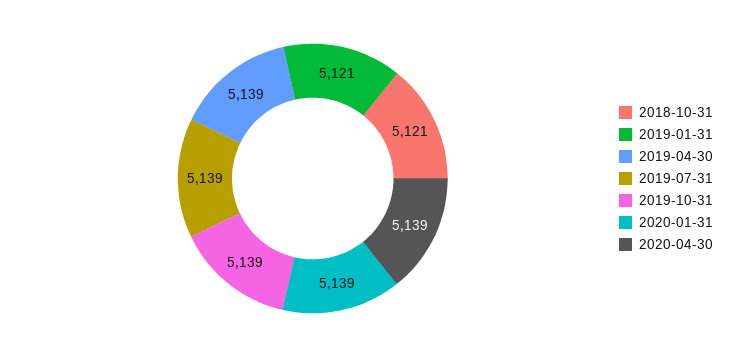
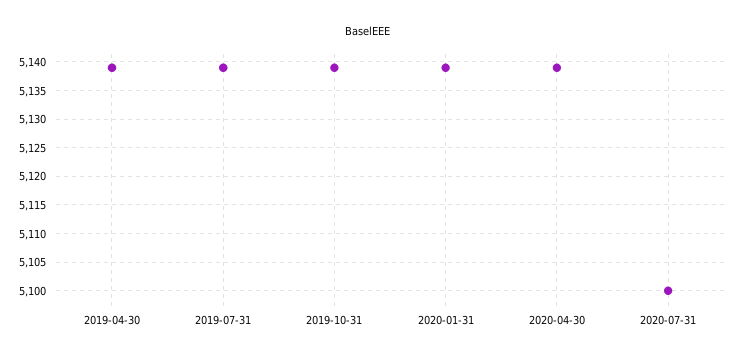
2018-10-31: 5121 -> none
2019-01-31: 5121 -> none
2020-07-31: none -> 5100

